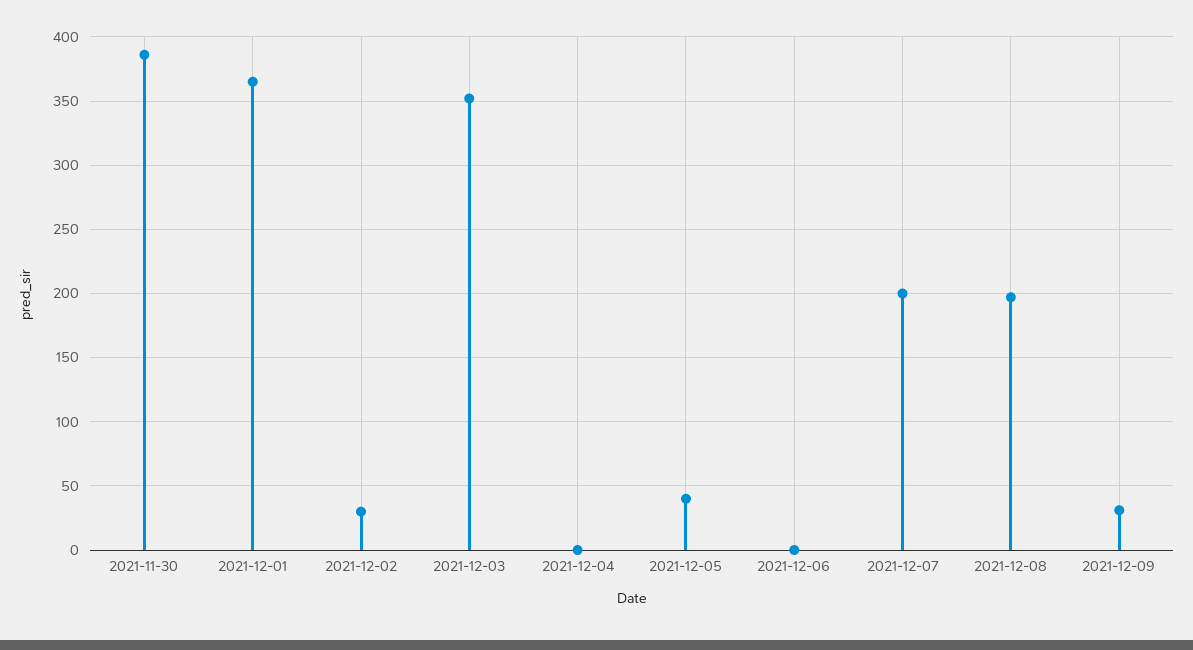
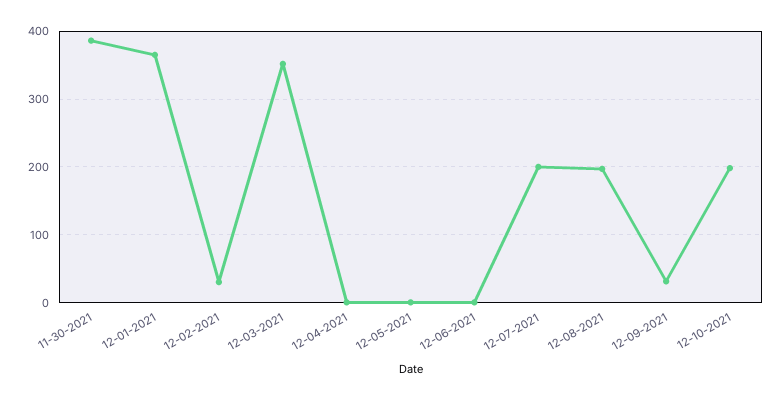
2021-12-05: 40 -> 0
12-10-2021: none -> 200

